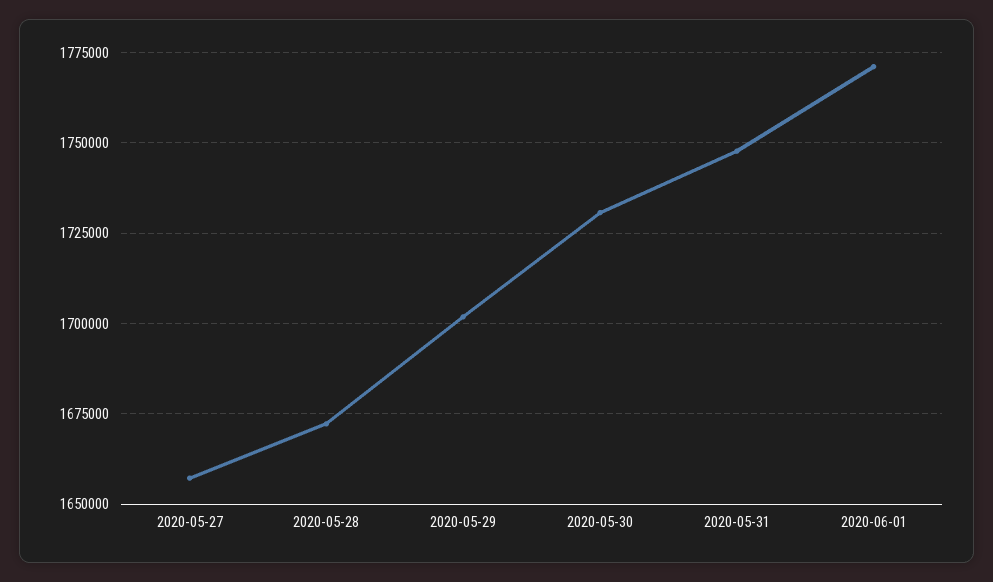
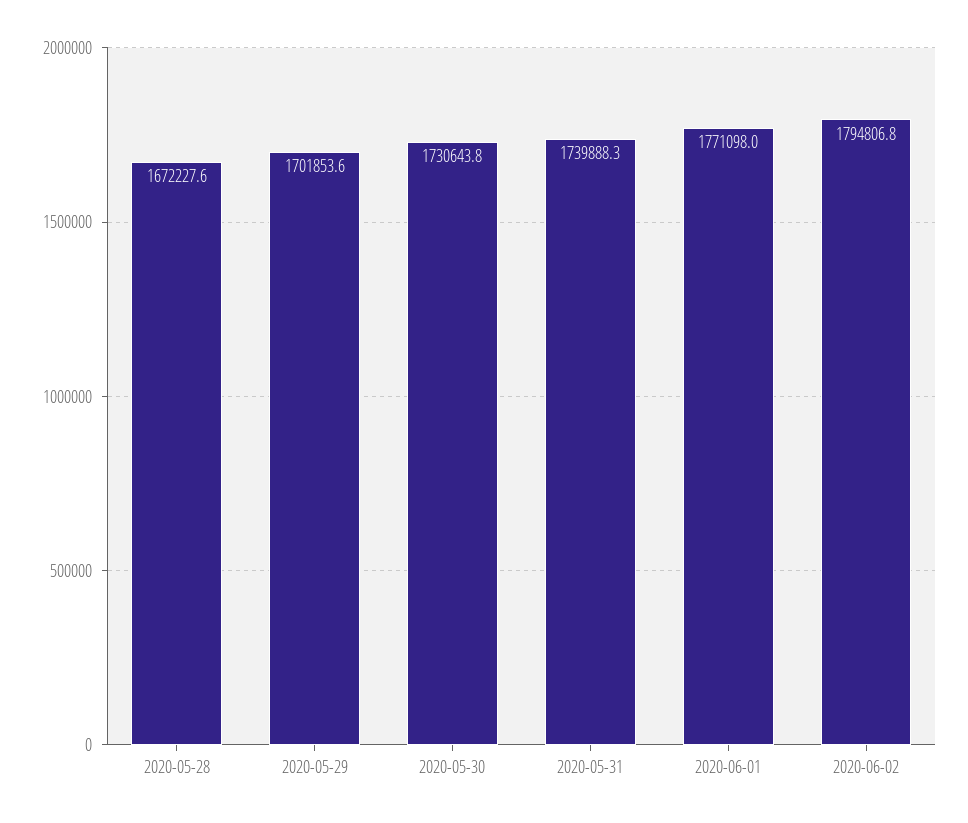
2020-05-27: 1657500 -> none
2020-05-31: 1747500 -> 1739888.3
2020-06-02: none -> 1794806.8

